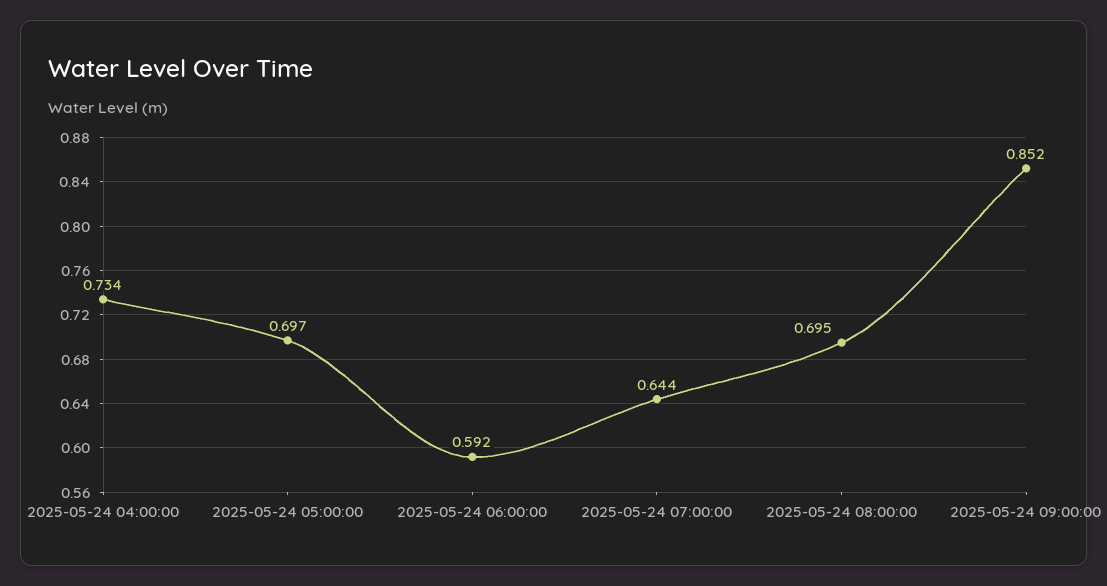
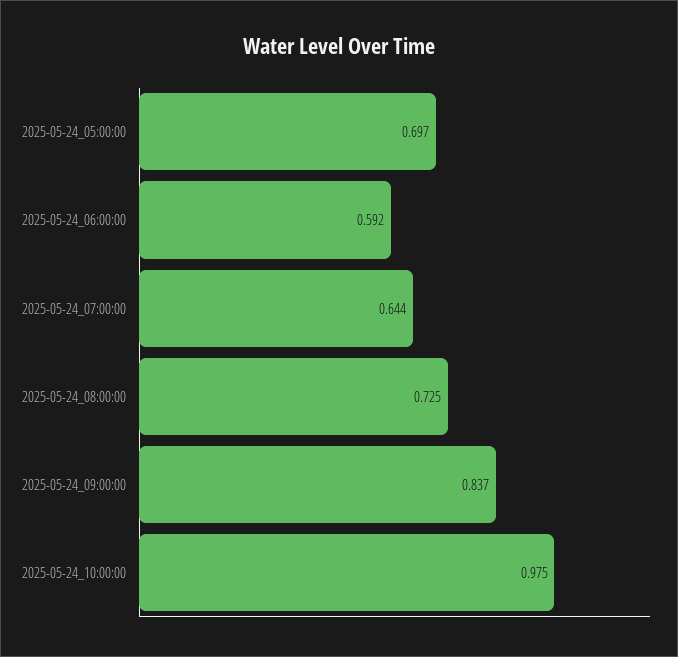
2025-05-24 04:00:00: 0.734 -> none
2025-05-24 08:00:00: 0.695 -> 0.725
2025-05-24 09:00:00: 0.852 -> 0.837
2025-05-24_10:00:00: none -> 0.975

